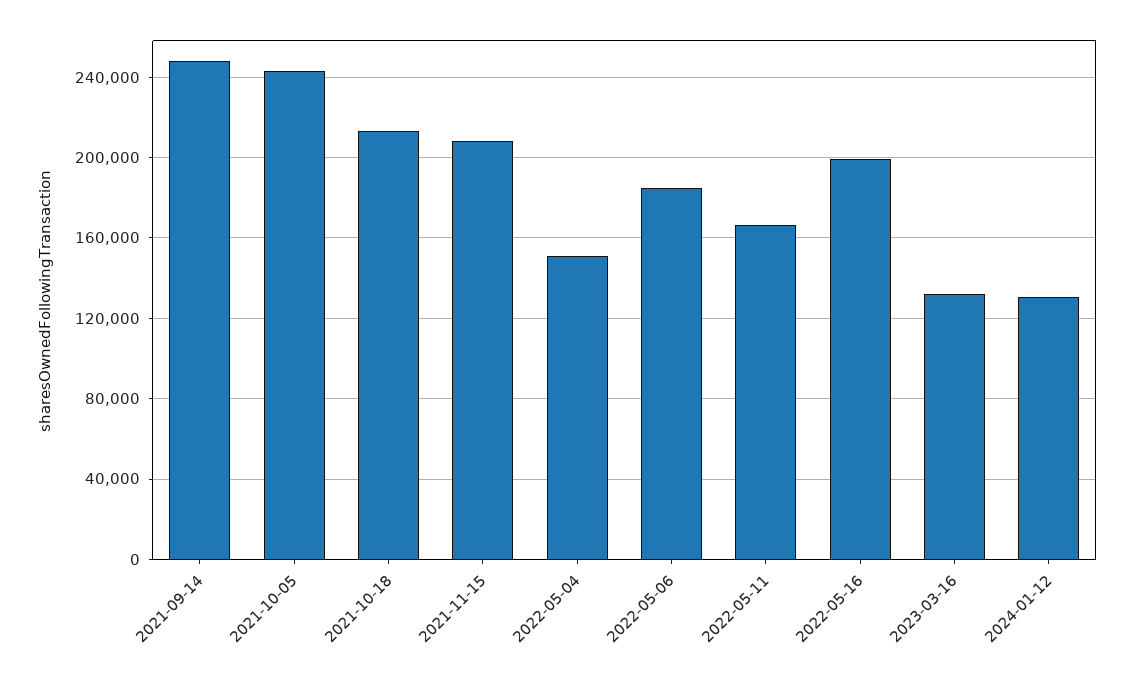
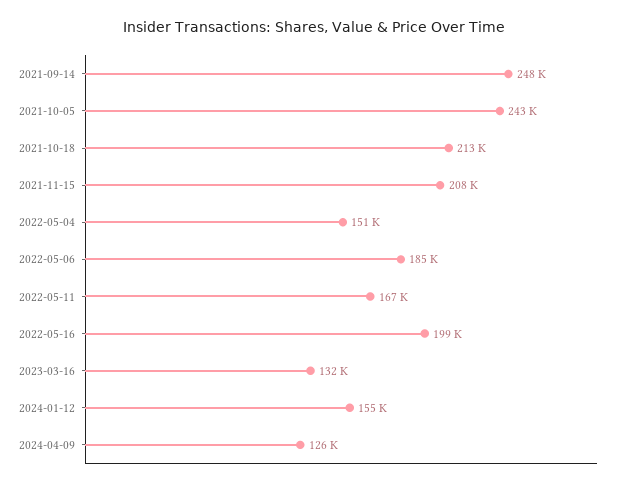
2024-01-12: 130000 -> 155000
2024-04-09: none -> 126000

